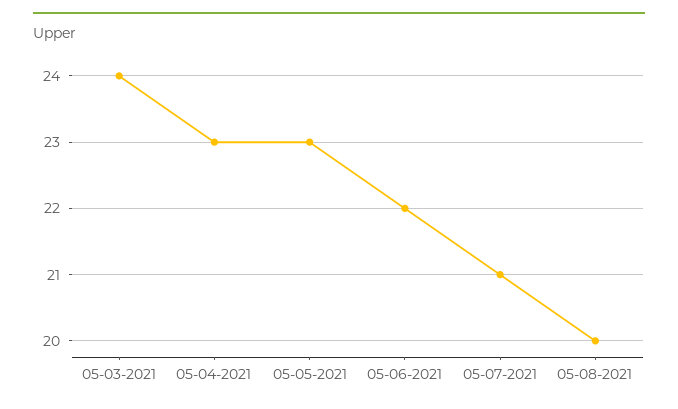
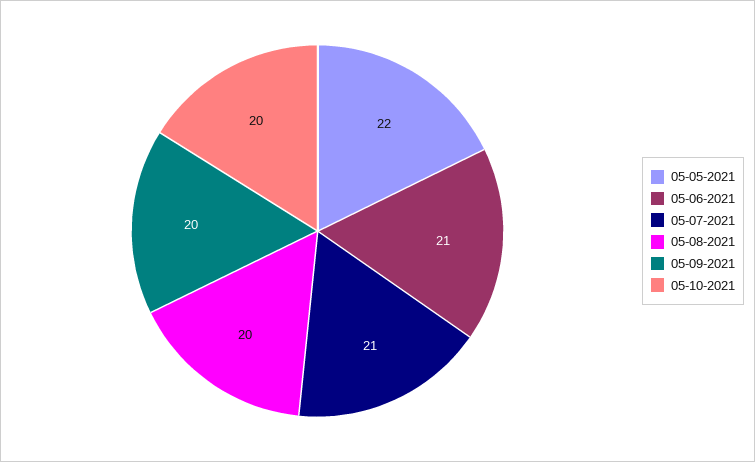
05-03-2021: 24 -> none
05-04-2021: 23 -> none
05-05-2021: 23 -> 22
05-06-2021: 22 -> 21
05-09-2021: none -> 20
05-10-2021: none -> 20

